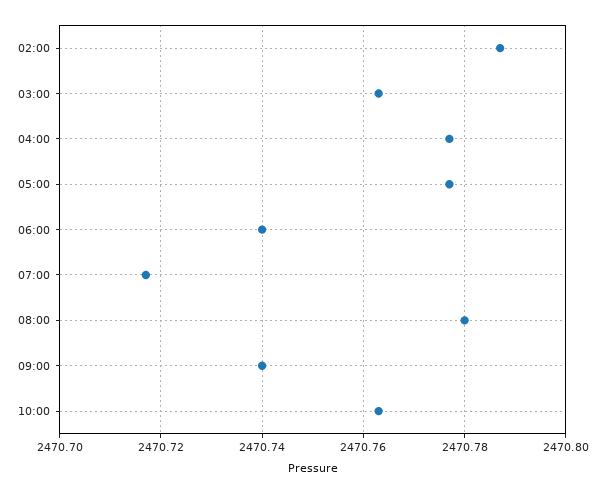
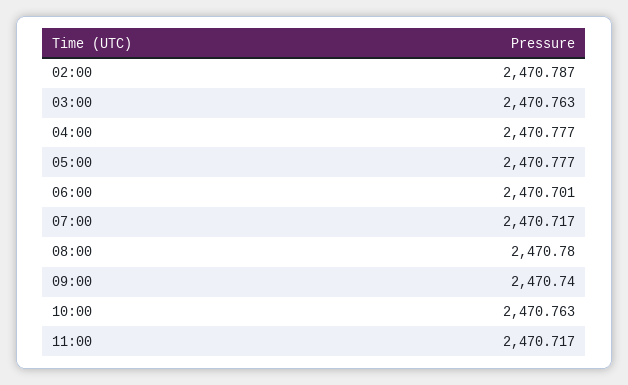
06:00: 2470.74 -> 2470.701
11:00: none -> 2470.717

